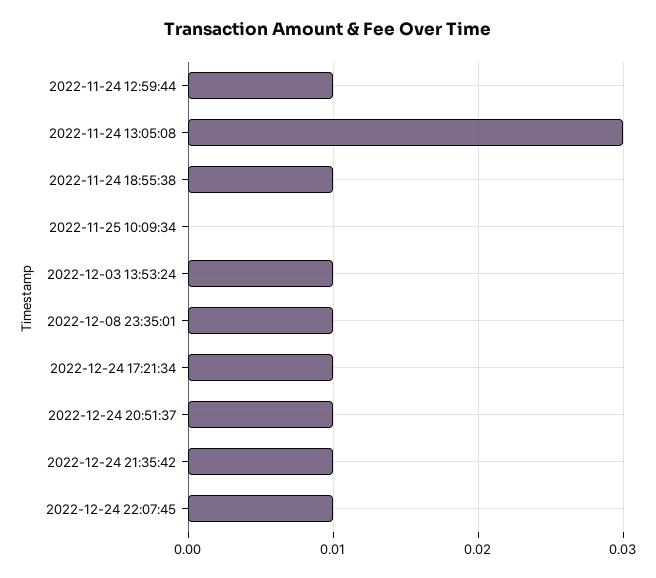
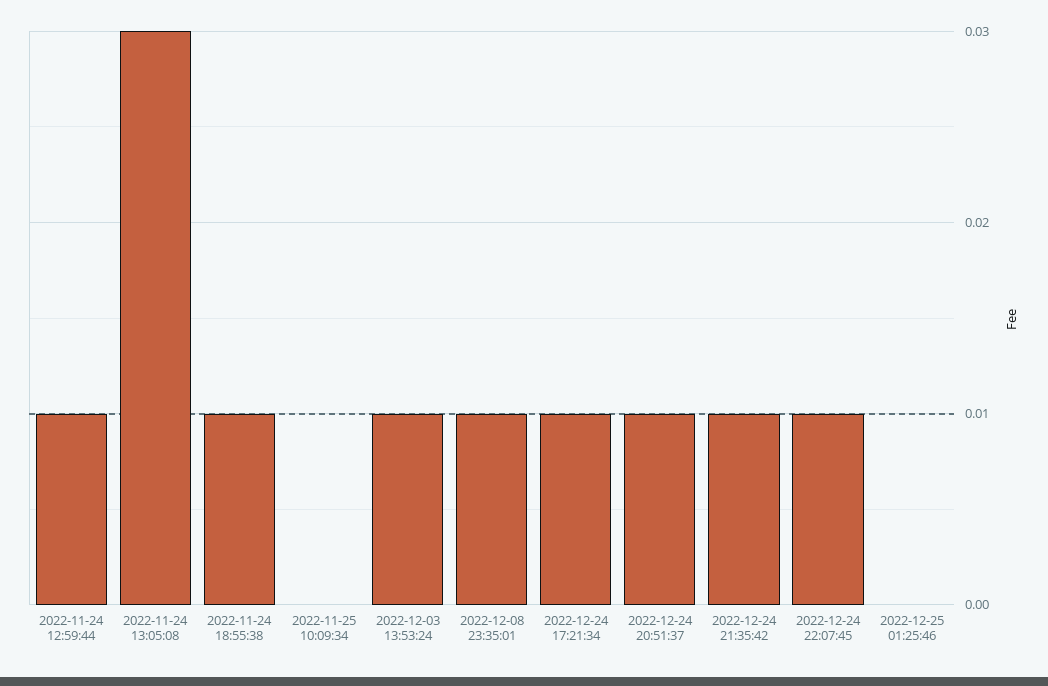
2022-12-25 01:25:46: none -> 0

